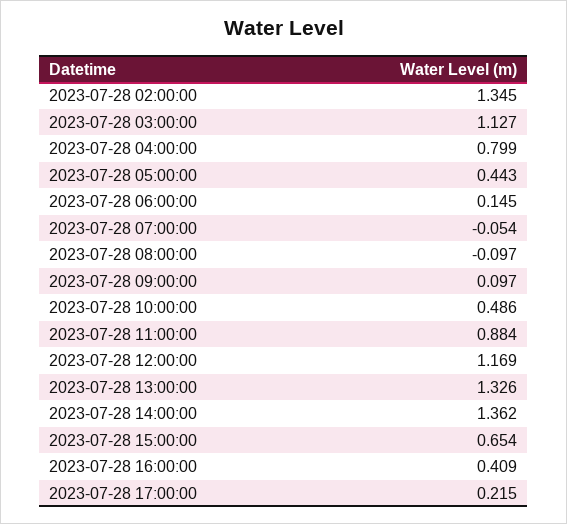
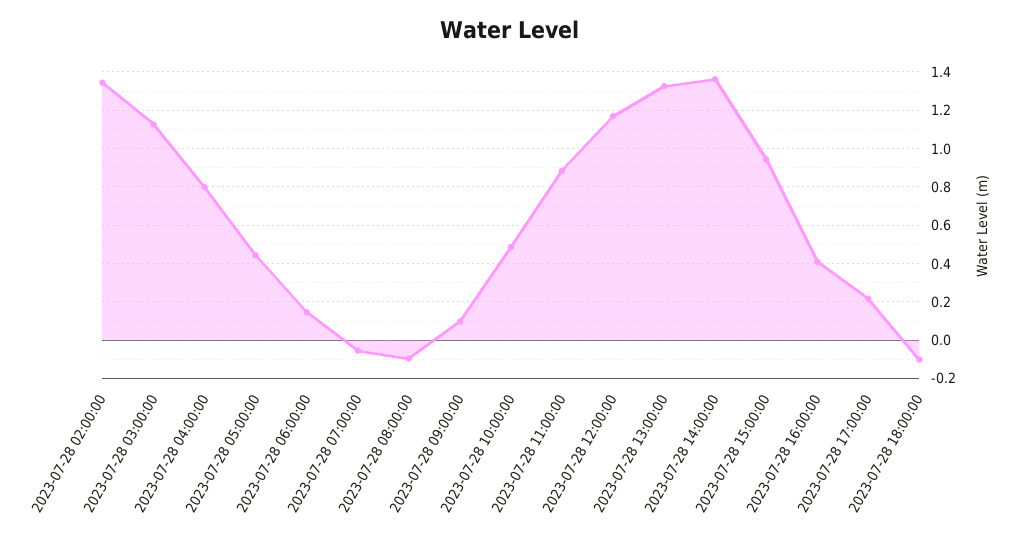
2023-07-28 15:00:00: 0.654 -> 0.95
2023-07-28 18:00:00: none -> -0.1

